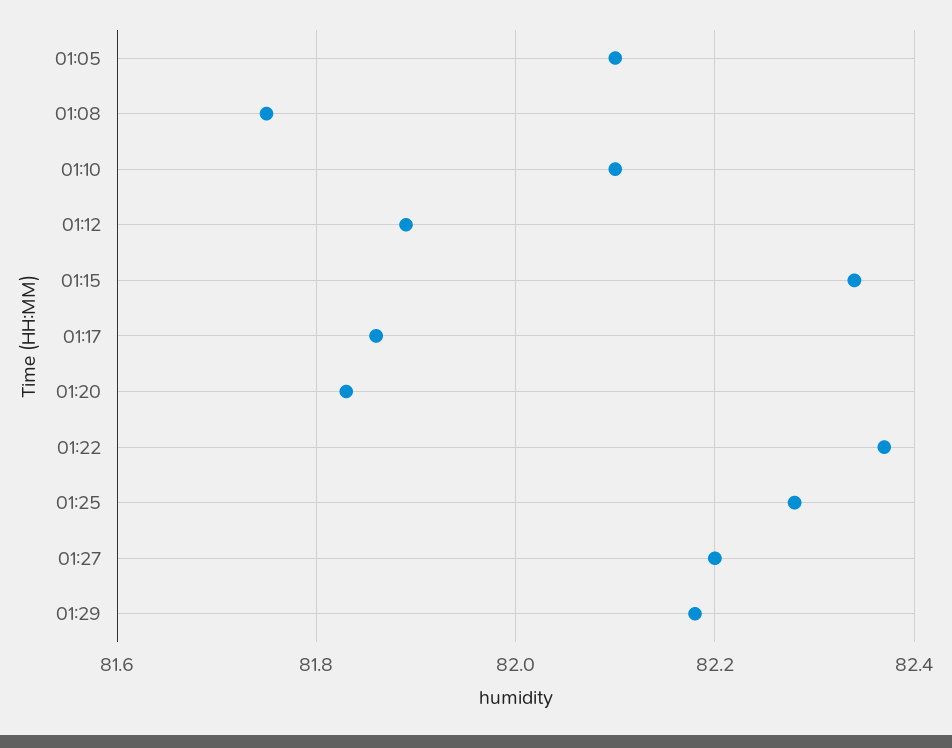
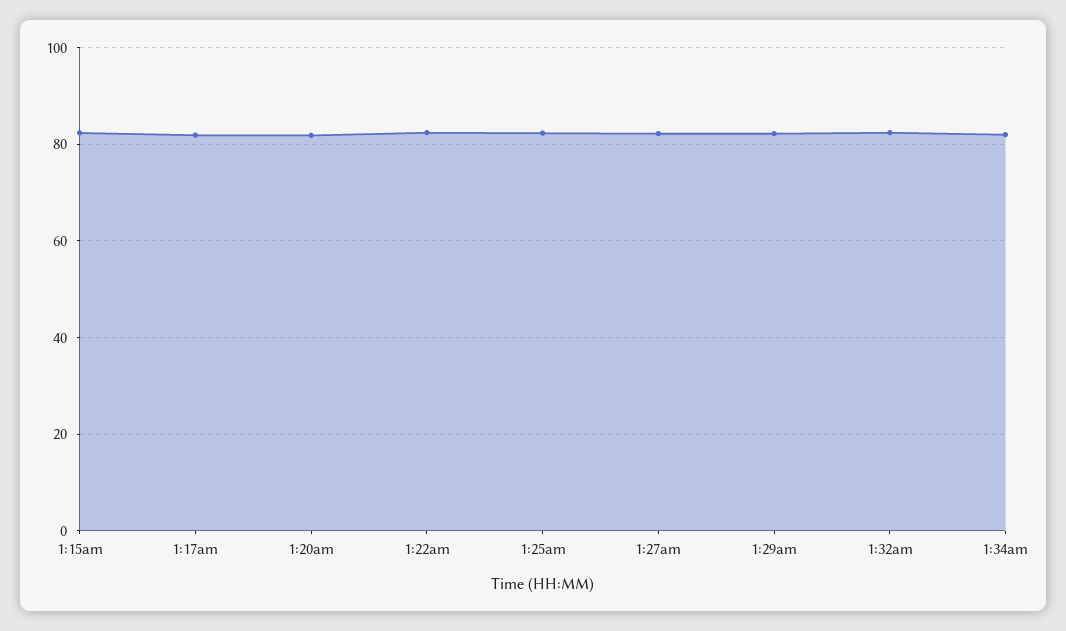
01:05: 82.1 -> none
01:08: 81.75 -> none
01:10: 82.1 -> none
01:12: 81.9 -> none
1:32am: none -> 82
1:34am: none -> 82

